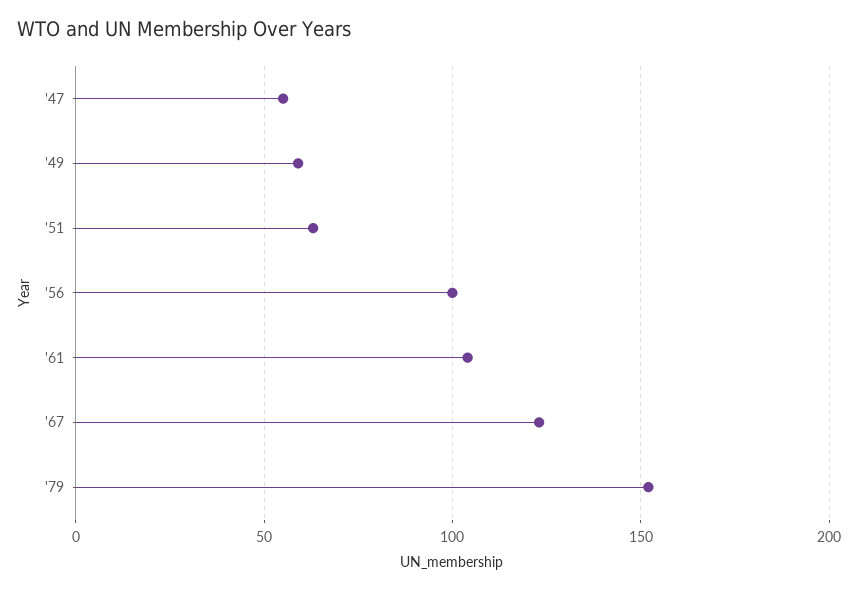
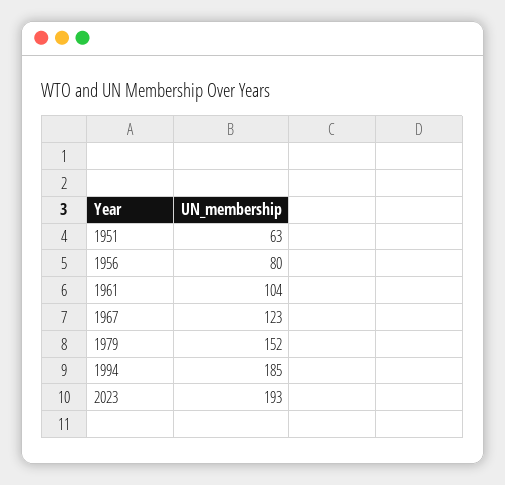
'47: 55 -> none
'49: 60 -> none
'56: 100 -> 80
1994: none -> 185
2023: none -> 193

